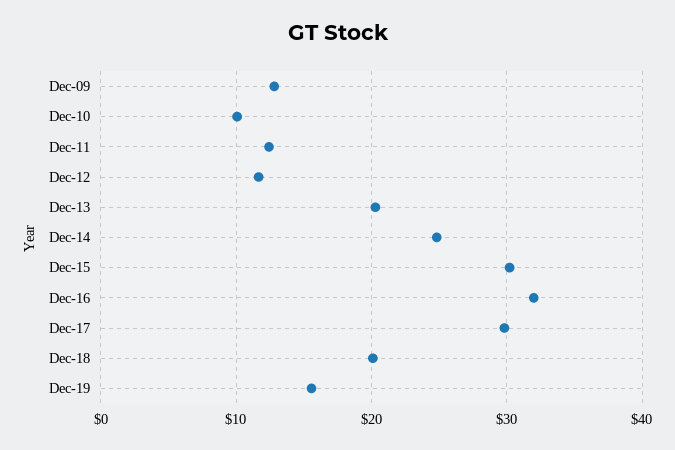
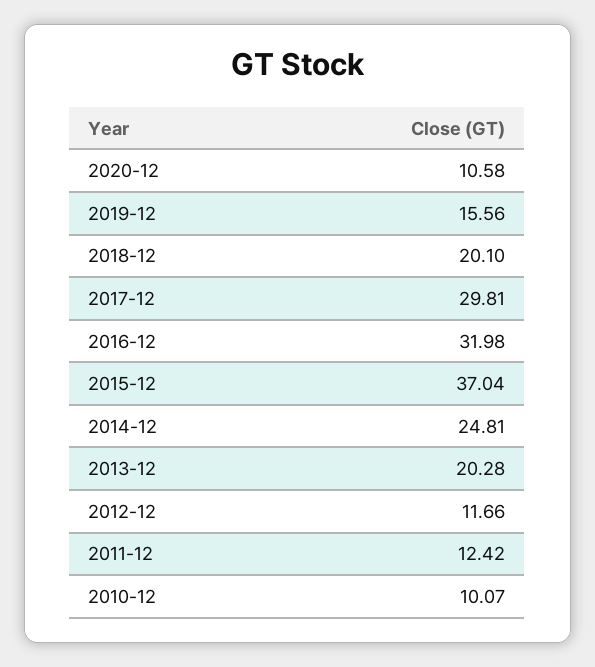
Dec-09: 13 -> none
Dec-15: 30 -> 37.04
2020-12: none -> 10.58

